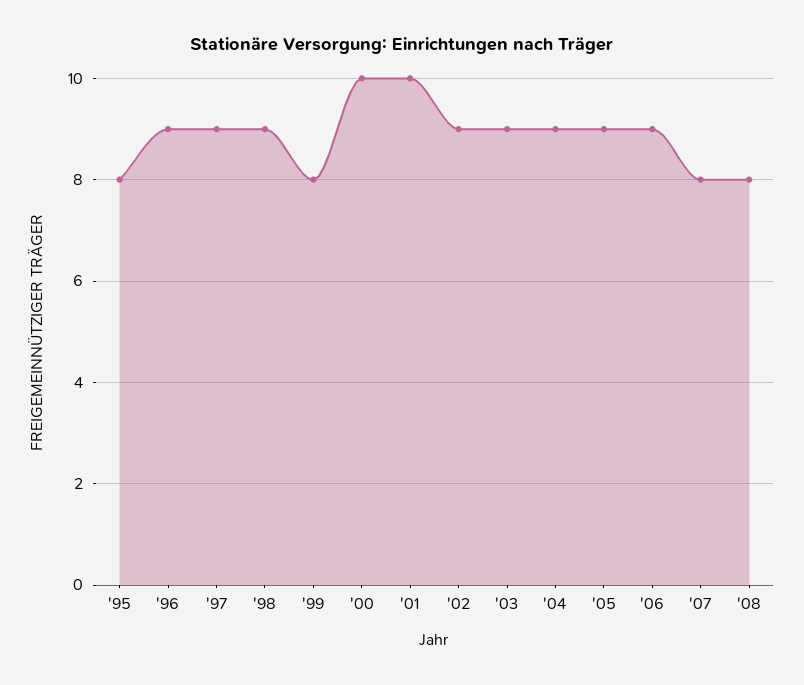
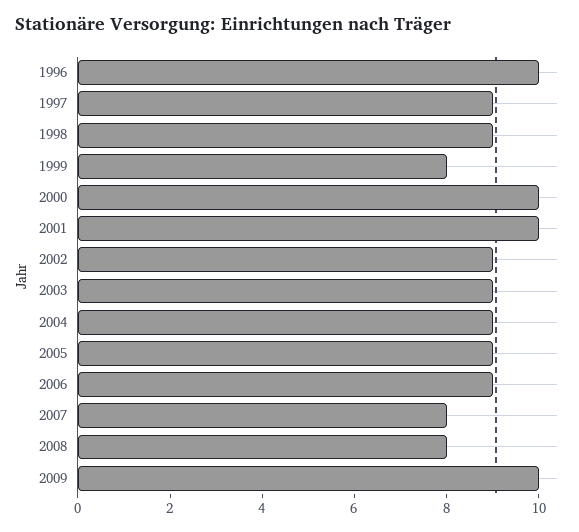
'95: 8 -> none
'96: 9 -> 10
2009: none -> 10

